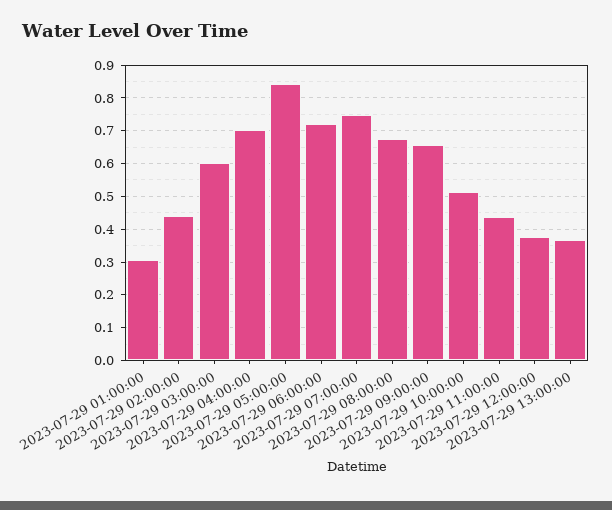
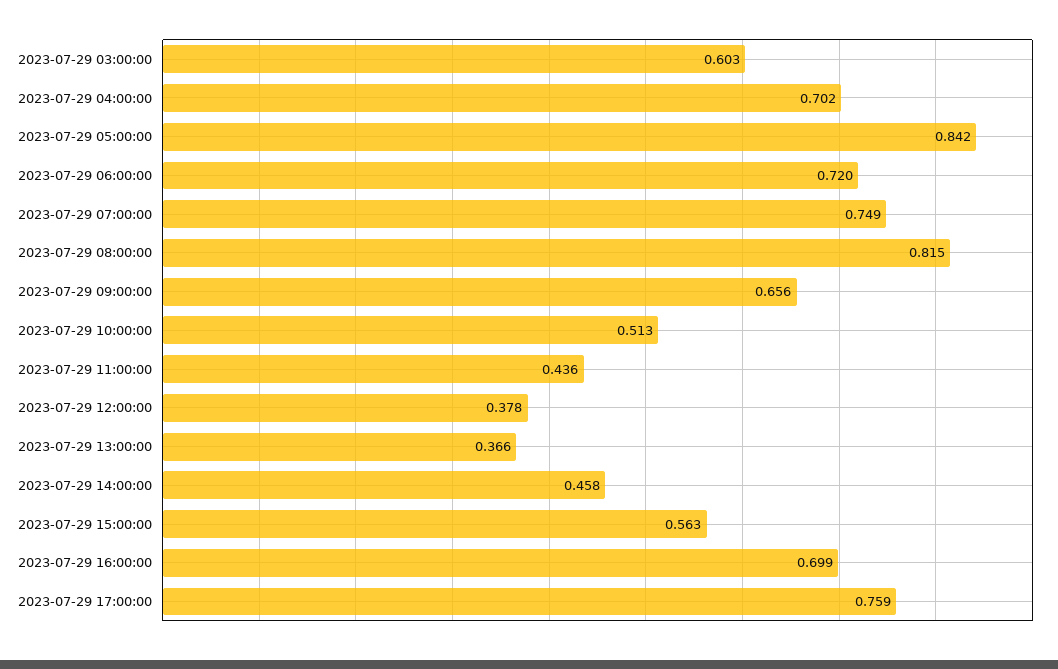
2023-07-29 01:00:00: 0.3 -> none
2023-07-29 02:00:00: 0.44 -> none
2023-07-29 08:00:00: 0.68 -> 0.815
2023-07-29 14:00:00: none -> 0.458
2023-07-29 15:00:00: none -> 0.563
2023-07-29 16:00:00: none -> 0.699
2023-07-29 17:00:00: none -> 0.759

